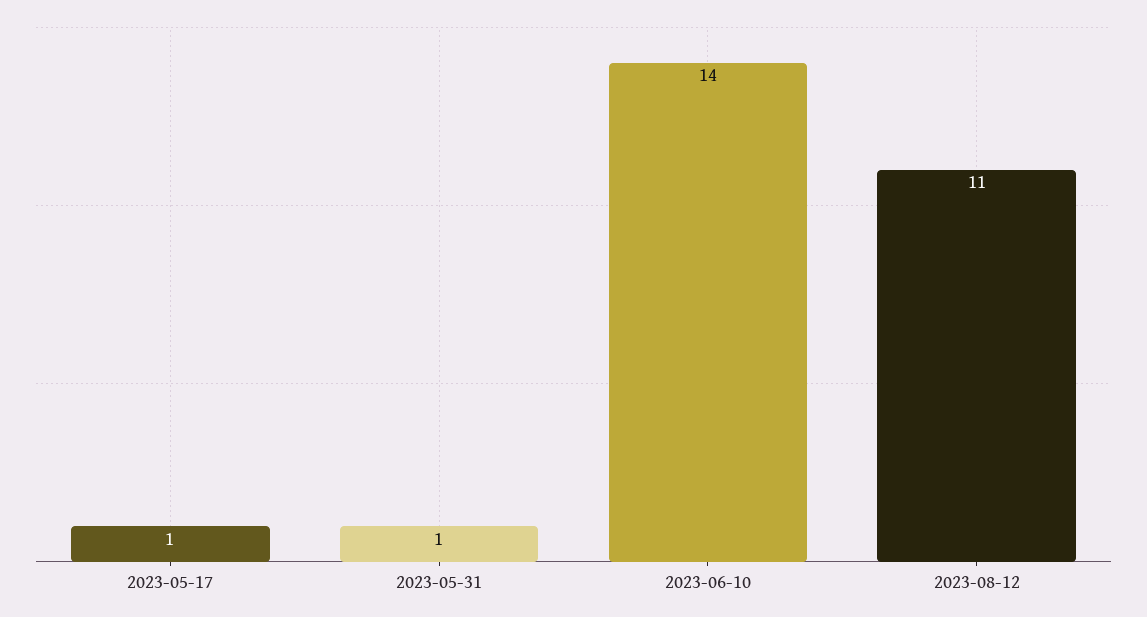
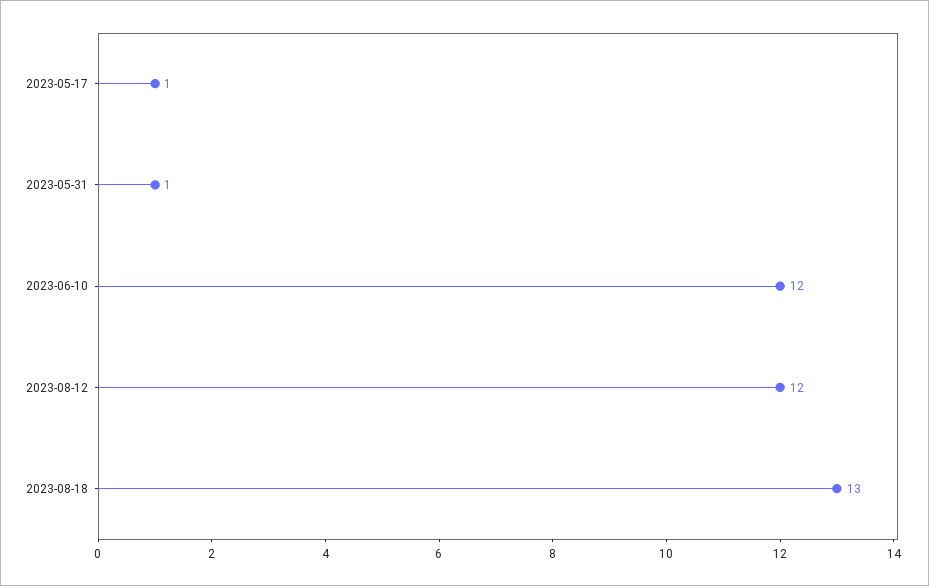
2023-06-10: 14 -> 12
2023-08-12: 11 -> 12
2023-08-18: none -> 13

